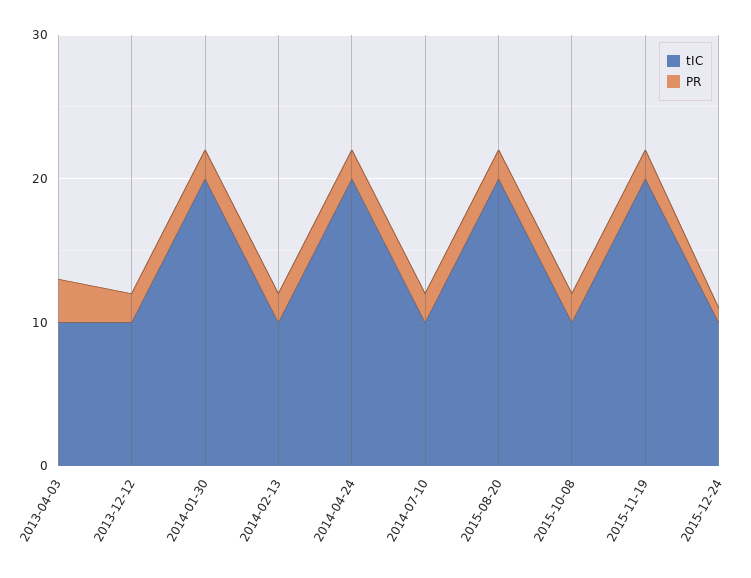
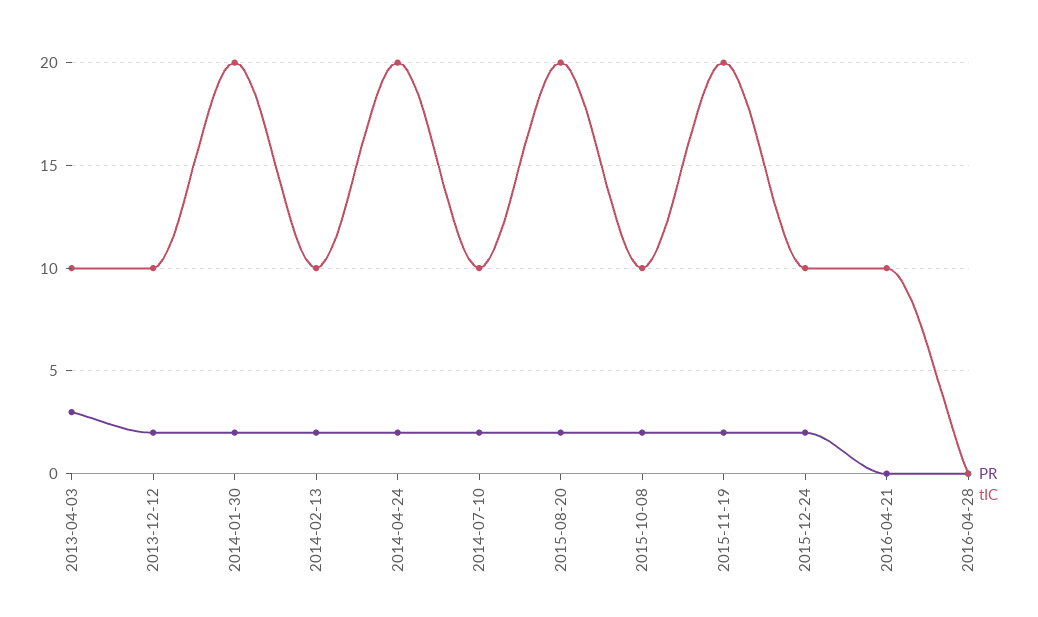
PR, 2015-12-24: 1 -> 2
PR, 2016-04-21: none -> 0
tIC, 2016-04-21: none -> 10
PR, 2016-04-28: none -> 0
tIC, 2016-04-28: none -> 0

